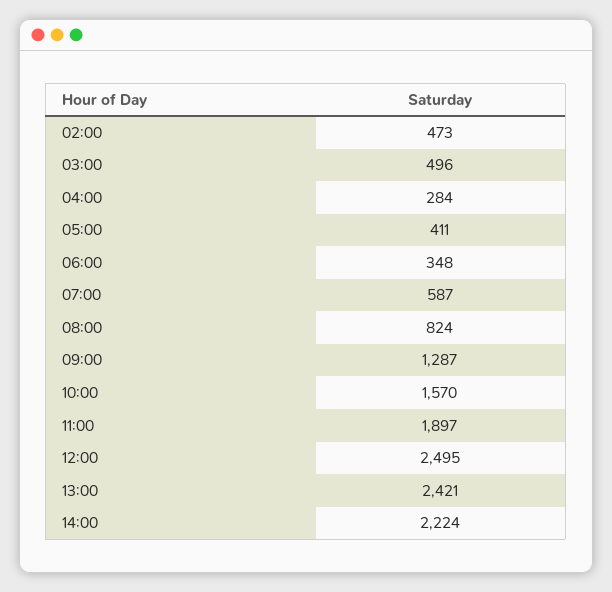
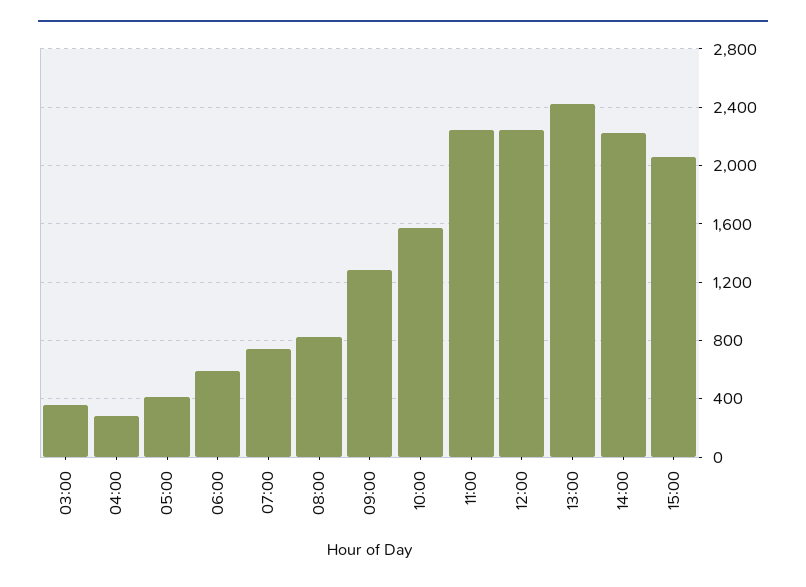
02:00: 473 -> none
03:00: 496 -> 350
06:00: 348 -> 600
07:00: 587 -> 750
11:00: 1897 -> 2250
12:00: 2495 -> 2250
15:00: none -> 2050

